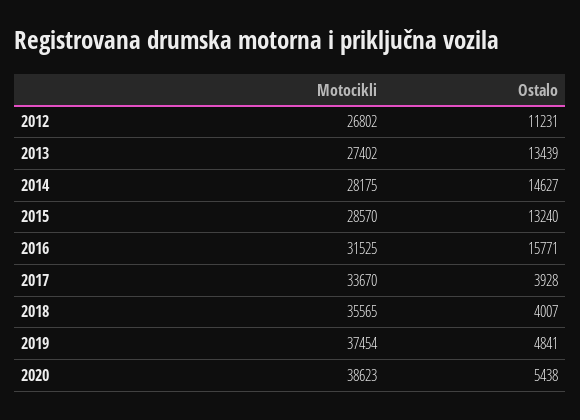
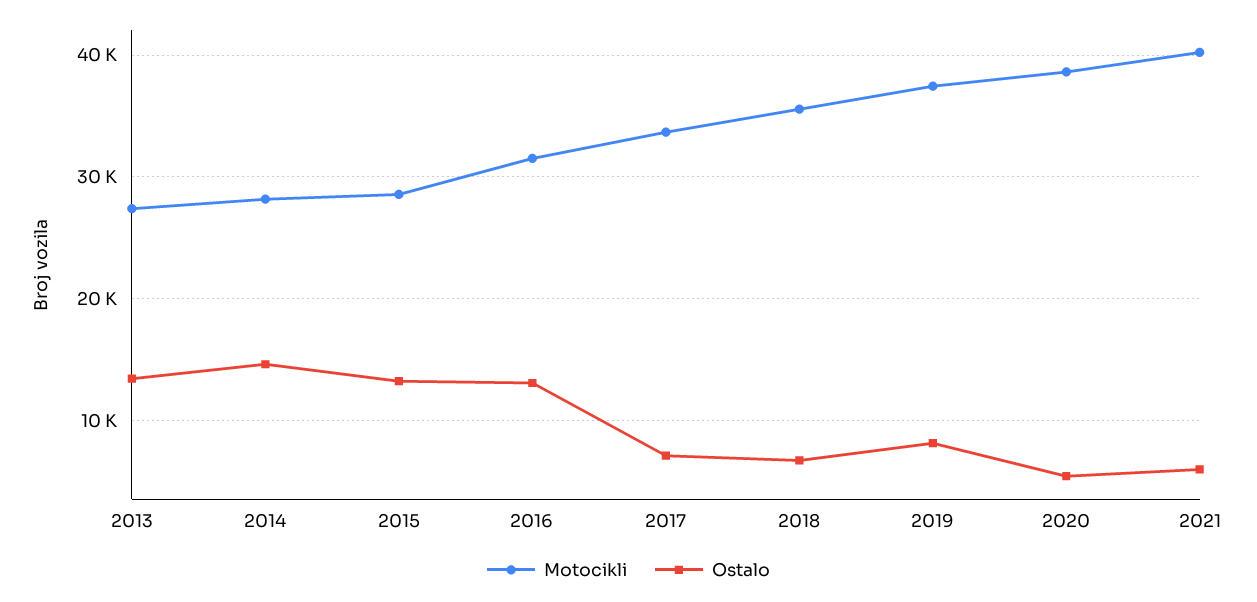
Motocikli, 2012: 26802 -> none
Ostalo, 2012: 11231 -> none
Ostalo, 2016: 15771 -> 13000
Ostalo, 2017: 3928 -> 7000
Ostalo, 2018: 4007 -> 7000
Ostalo, 2019: 4841 -> 8000
Motocikli, 2021: none -> 40000
Ostalo, 2021: none -> 6000

